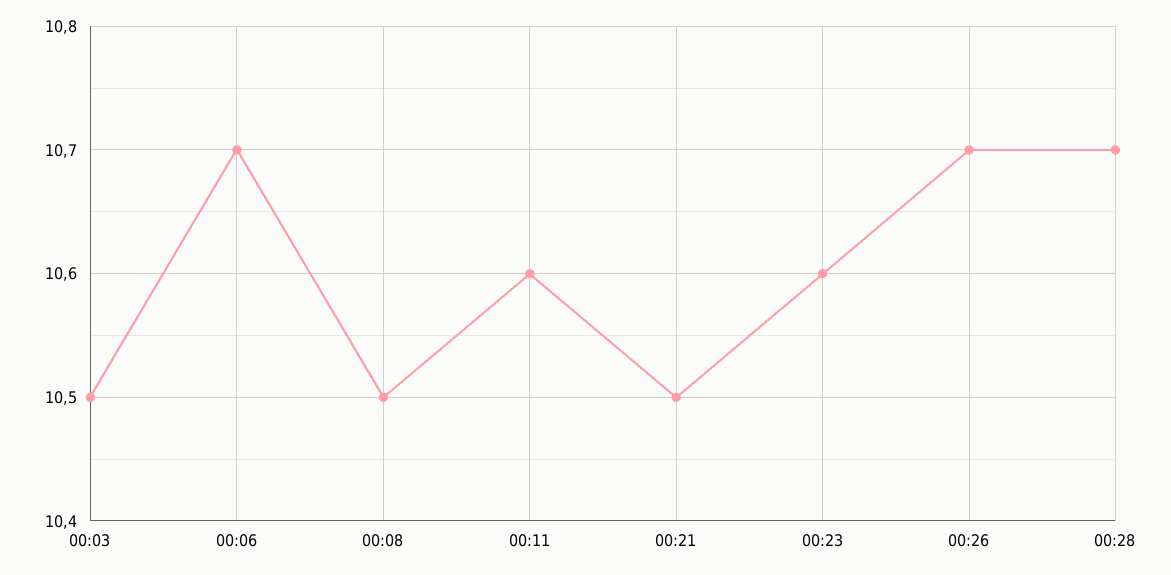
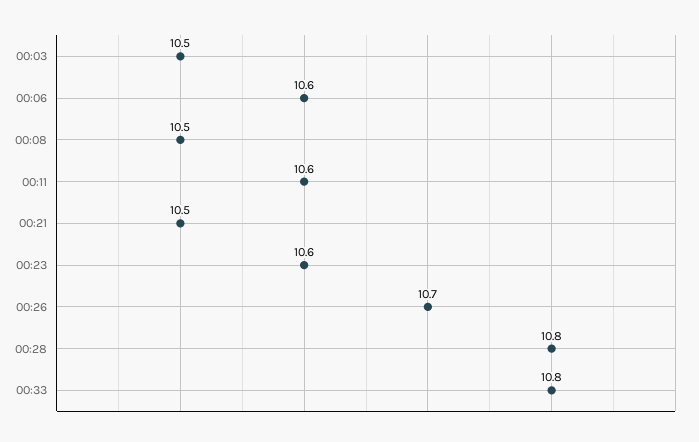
00:06: 10.7 -> 10.6
00:28: 10.7 -> 10.8
00:33: none -> 10.8

